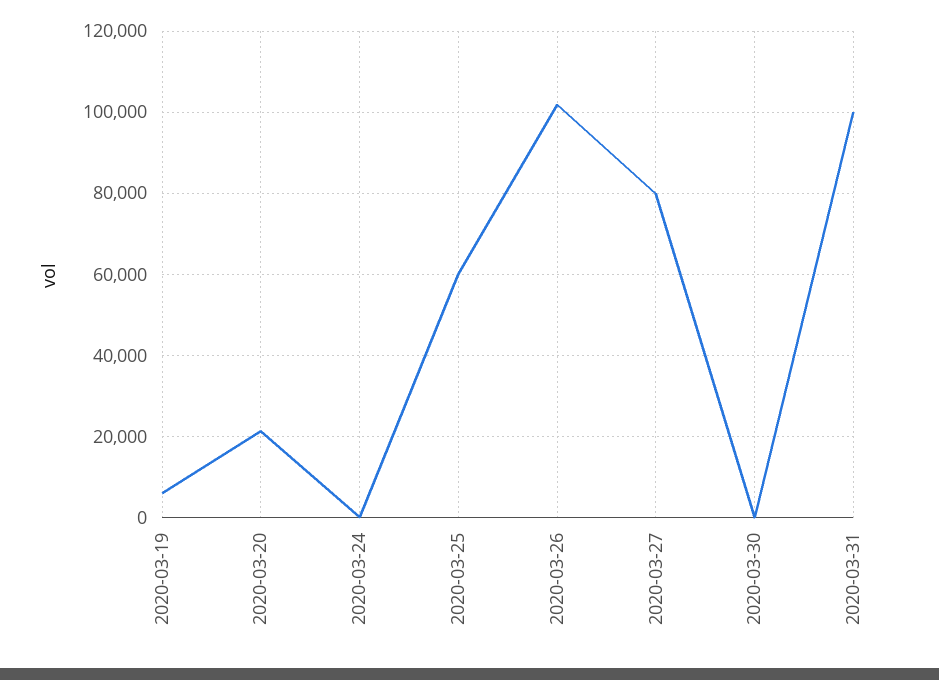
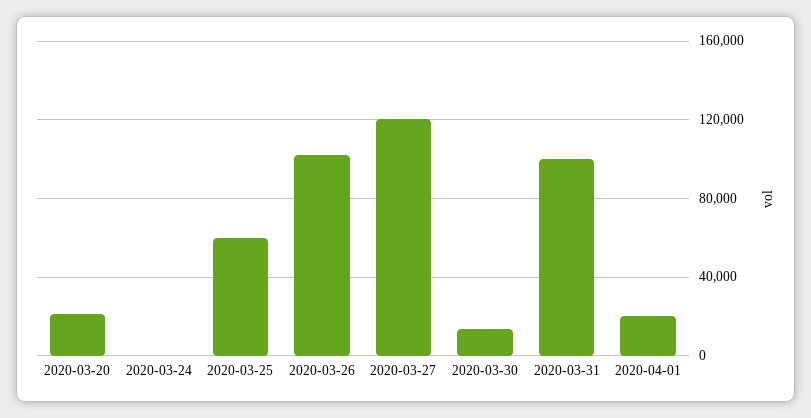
2020-03-19: 6000 -> none
2020-03-27: 80000 -> 120000
2020-03-30: 0 -> 15000
2020-04-01: none -> 20000

